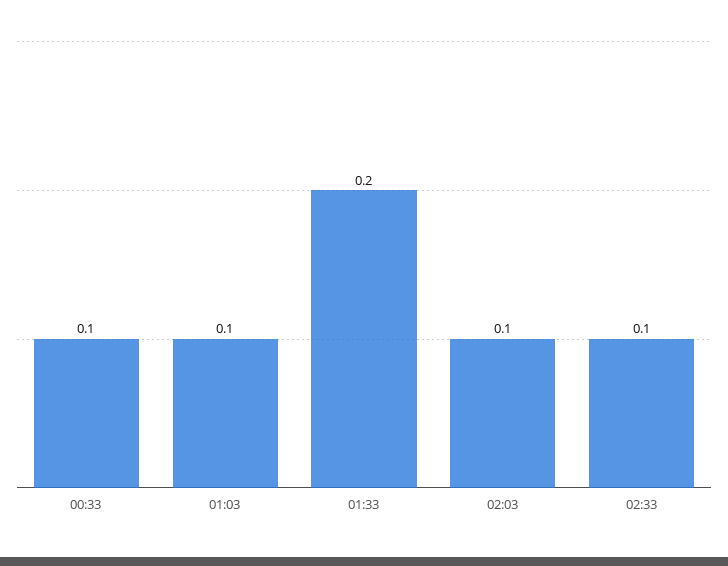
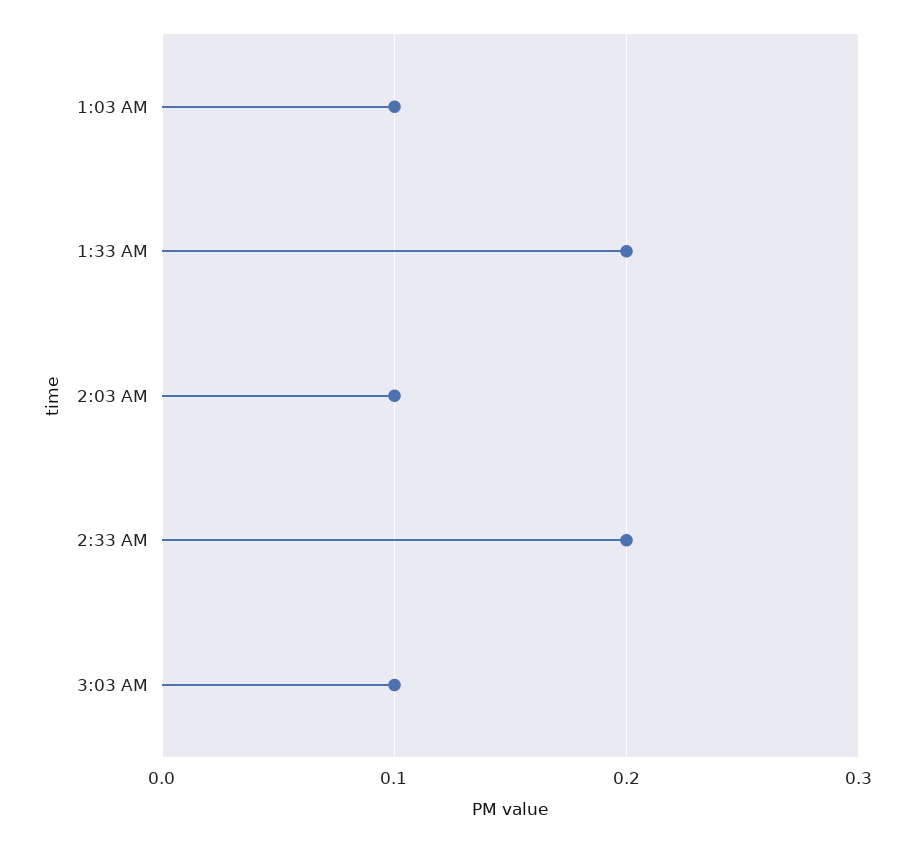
00:33: 0.1 -> none
02:33: 0.1 -> 0.2
3:03 AM: none -> 0.1

